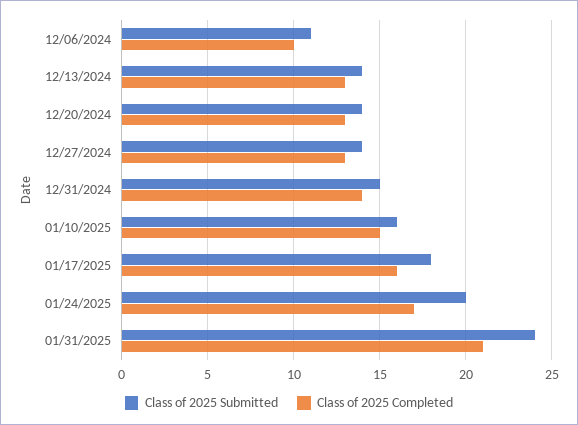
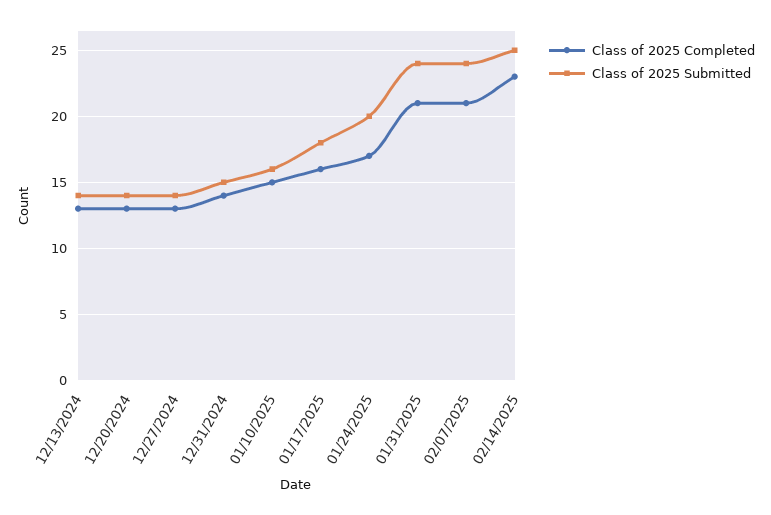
Class of 2025 Submitted, 12/06/2024: 11 -> none
Class of 2025 Completed, 12/06/2024: 10 -> none
Class of 2025 Completed, 02/07/2025: none -> 21
Class of 2025 Submitted, 02/07/2025: none -> 24
Class of 2025 Completed, 02/14/2025: none -> 23
Class of 2025 Submitted, 02/14/2025: none -> 25

